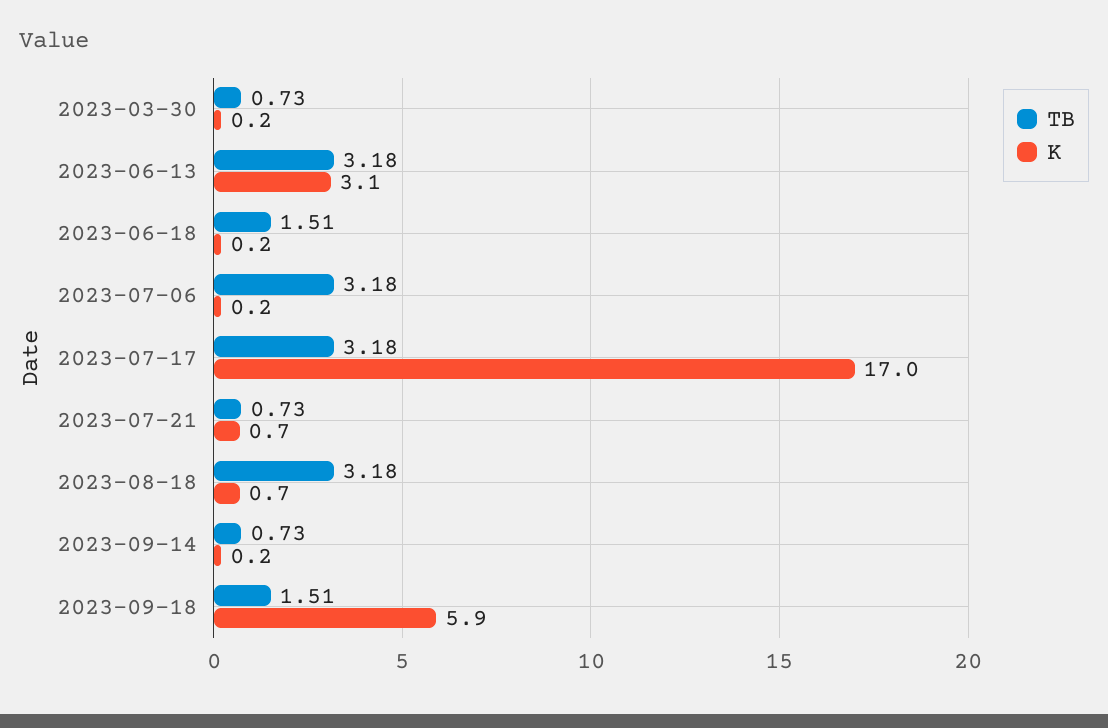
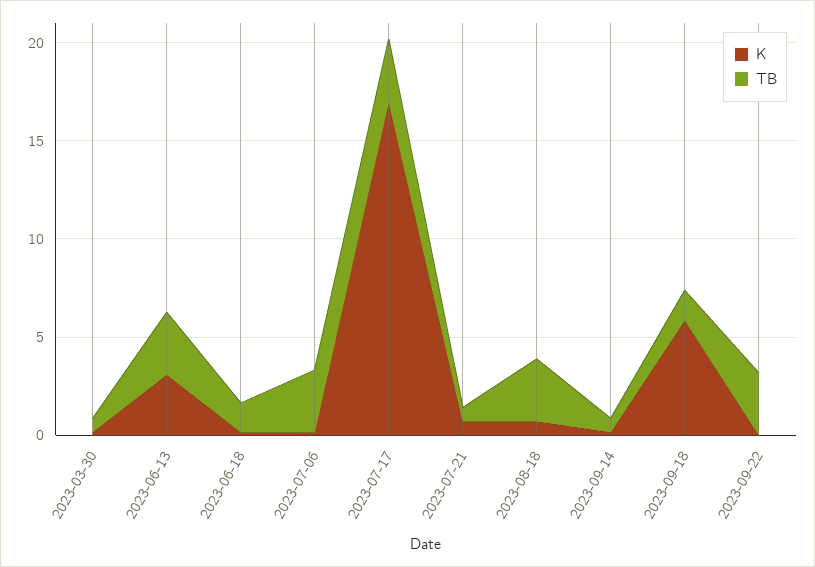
K, 2023-09-22: none -> 0
TB, 2023-09-22: none -> 3

